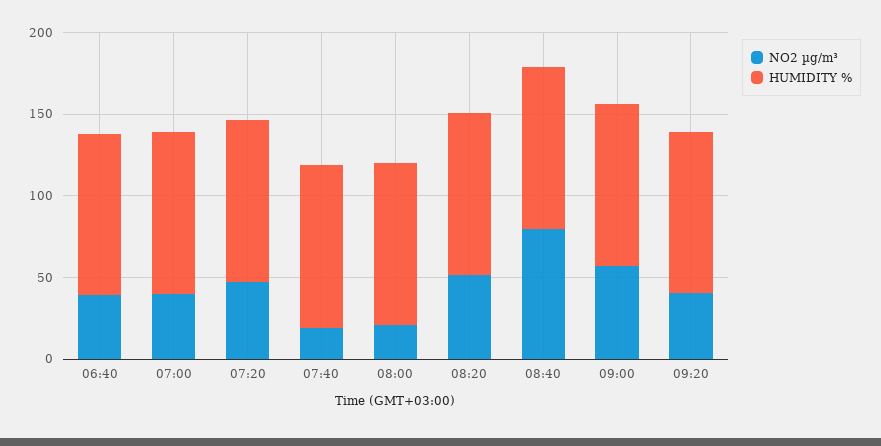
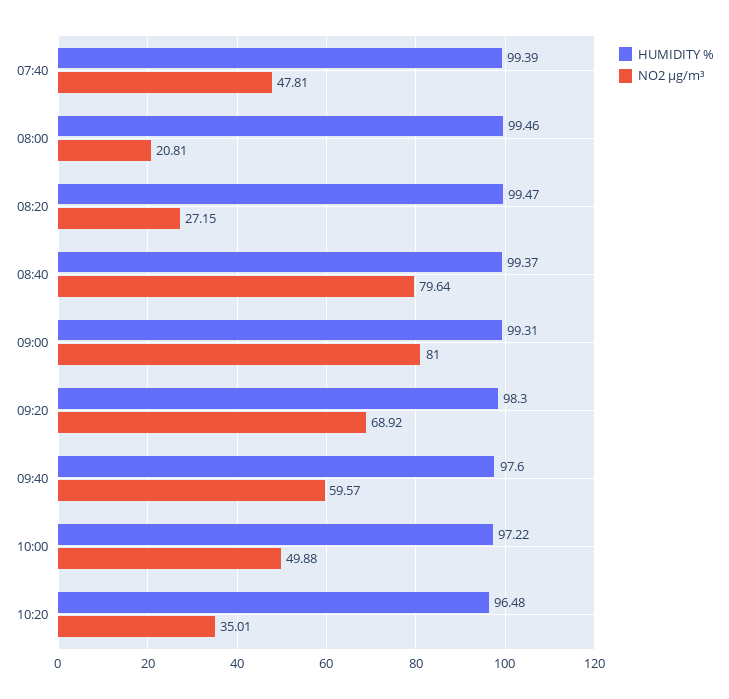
NO2 µg/m³, 06:40: 40 -> none
HUMIDITY %, 06:40: 100 -> none
NO2 µg/m³, 07:00: 40 -> none
HUMIDITY %, 07:00: 100 -> none
NO2 µg/m³, 07:20: 50 -> none
HUMIDITY %, 07:20: 100 -> none
NO2 µg/m³, 07:40: 20 -> 47.81
NO2 µg/m³, 08:20: 50 -> 27.15
NO2 µg/m³, 09:00: 60 -> 81
NO2 µg/m³, 09:20: 40 -> 68.92
HUMIDITY %, 09:40: none -> 97.6
NO2 µg/m³, 09:40: none -> 59.57
HUMIDITY %, 10:00: none -> 97.22
NO2 µg/m³, 10:00: none -> 49.88
HUMIDITY %, 10:20: none -> 96.48
NO2 µg/m³, 10:20: none -> 35.01

